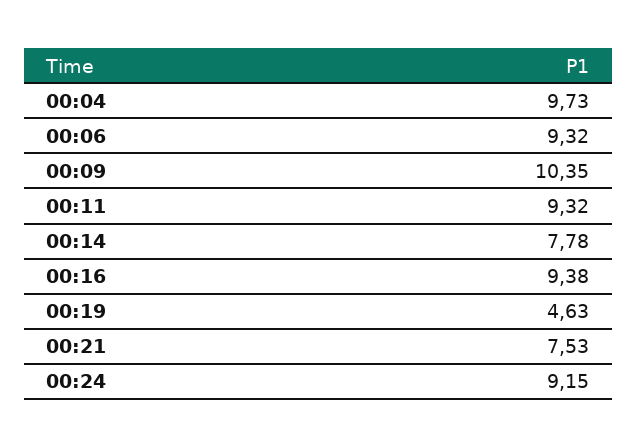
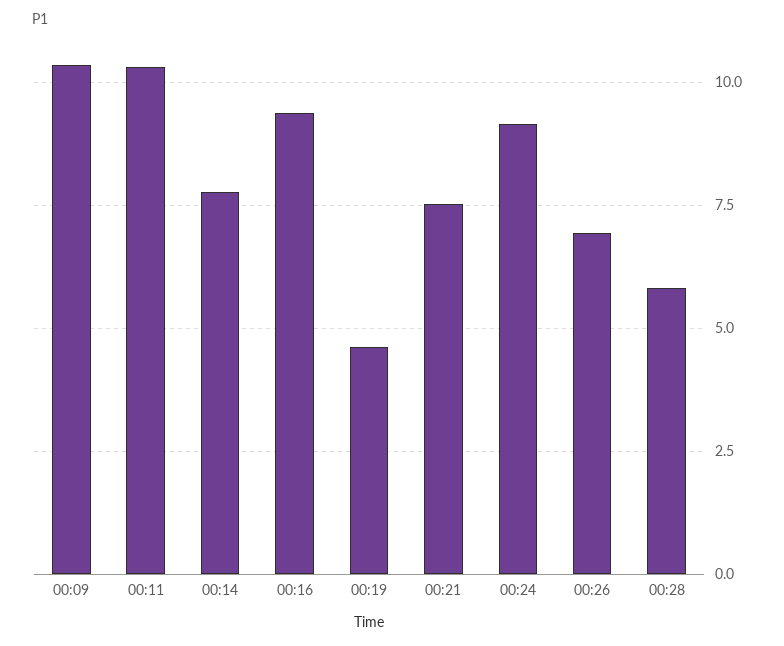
00:04: 9.73 -> none
00:06: 9.32 -> none
00:11: 9.32 -> 10.25
00:26: none -> 7
00:28: none -> 5.75

